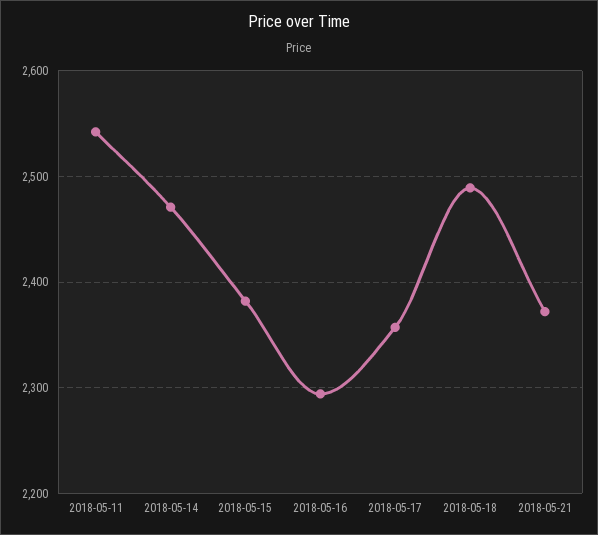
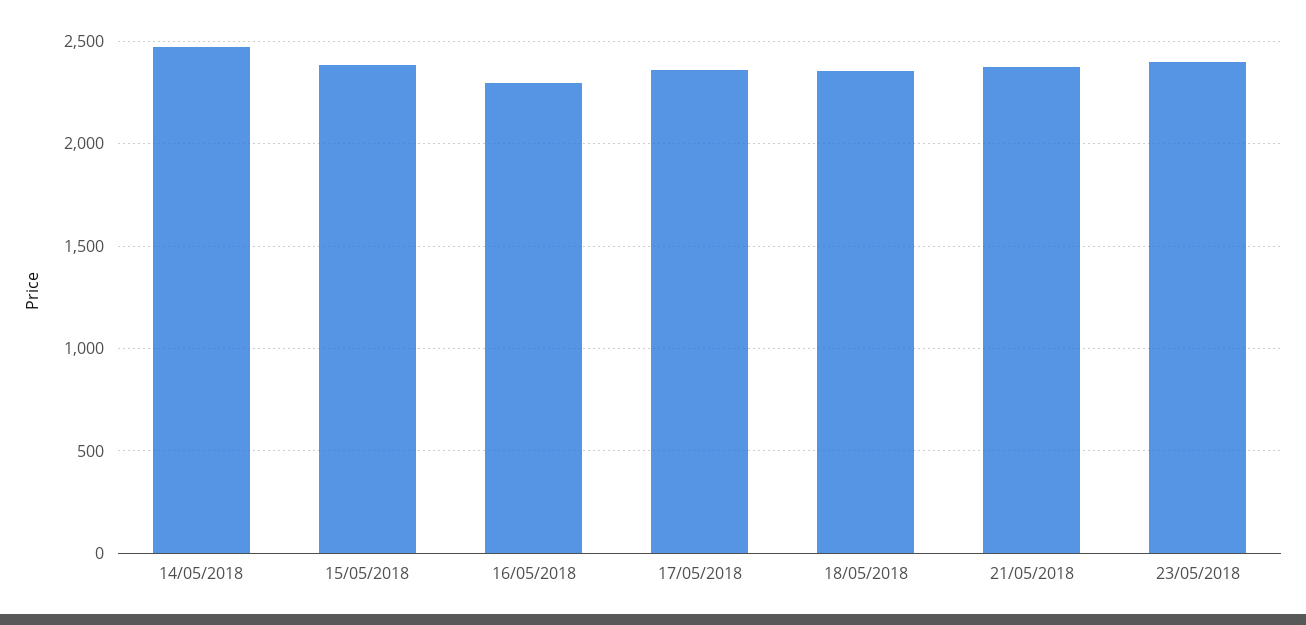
2018-05-11: 2540 -> none
2018-05-18: 2490 -> 2350
23/05/2018: none -> 2400

